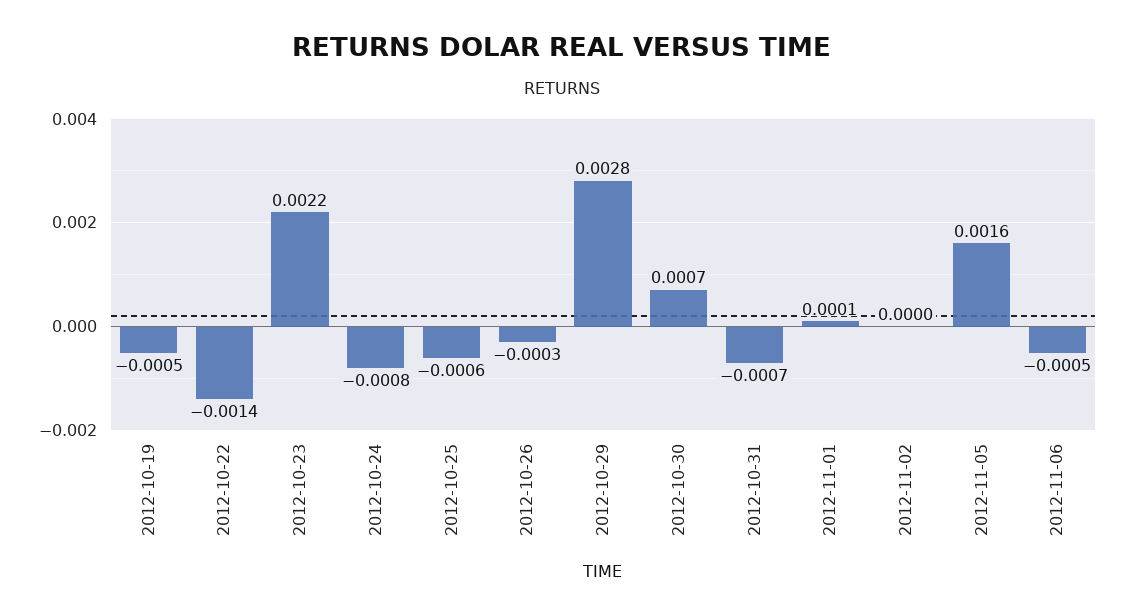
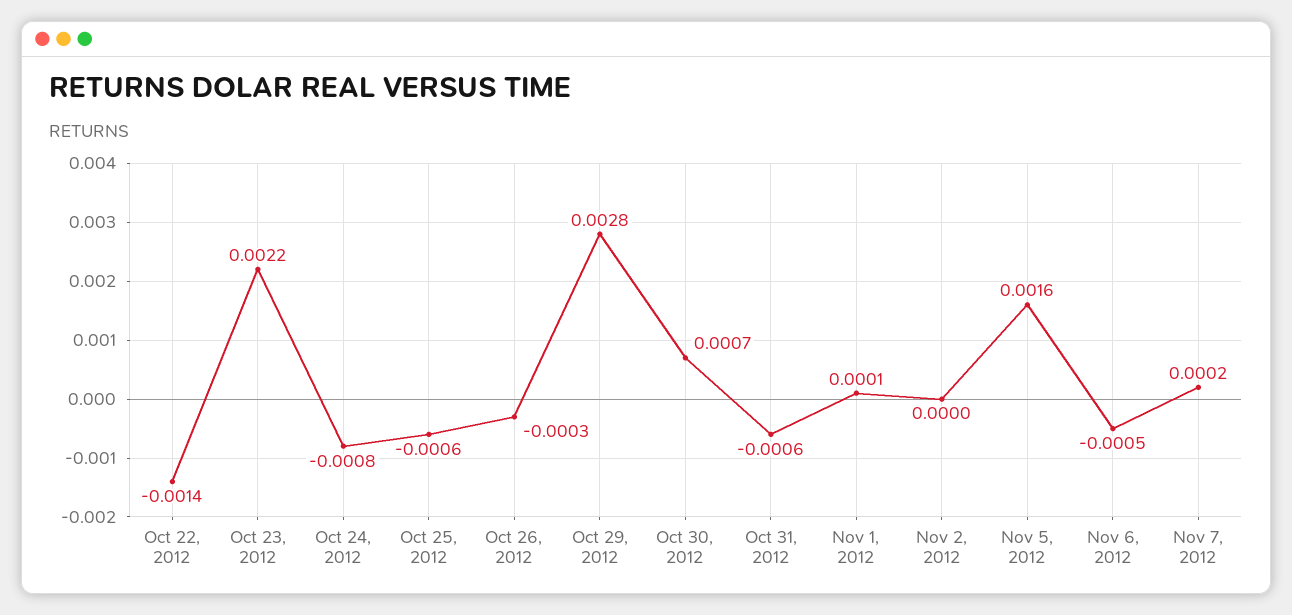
2012-10-19: -0.0005 -> none
2012-10-31: -0.0007 -> -0.0006
Nov 7, 2012: none -> 0.0002

